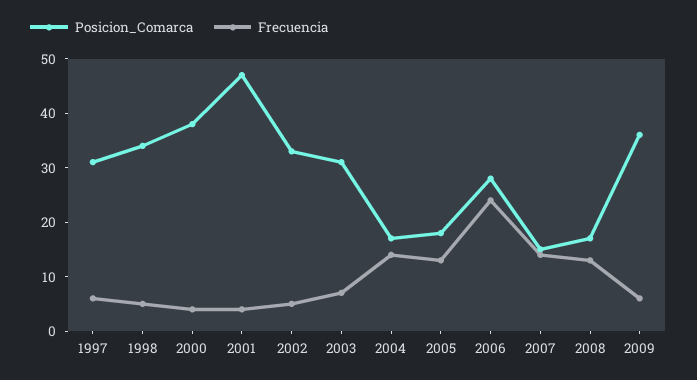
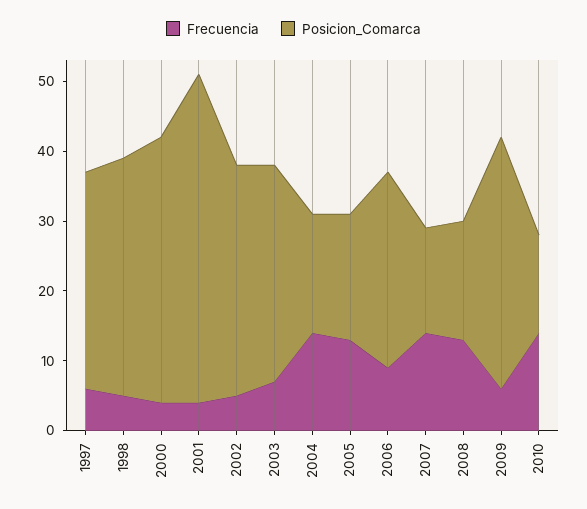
Frecuencia, 2006: 25 -> 10
Frecuencia, 2010: none -> 15
Posicion_Comarca, 2010: none -> 15

